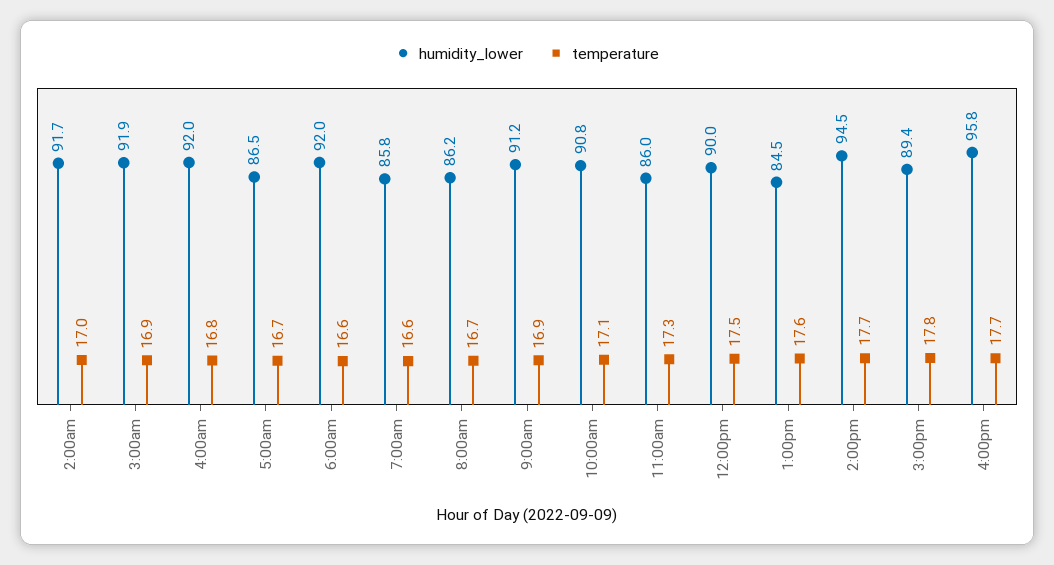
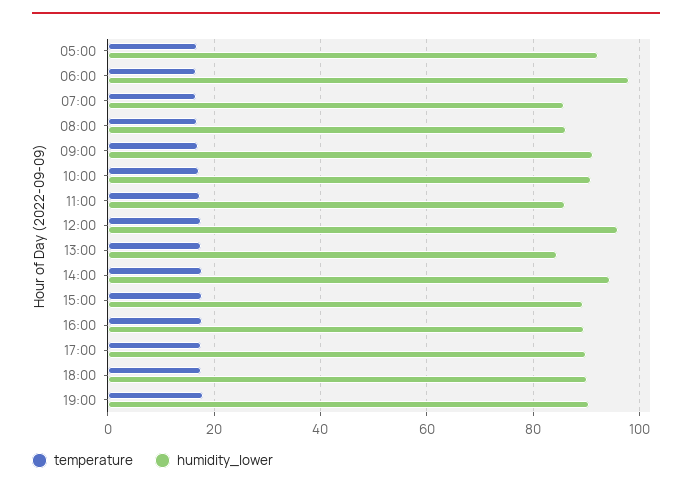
humidity_lower, 2:00am: 91.7 -> none
temperature, 2:00am: 17 -> none
humidity_lower, 3:00am: 91.9 -> none
temperature, 3:00am: 16.9 -> none
humidity_lower, 4:00am: 92 -> none
temperature, 4:00am: 16.8 -> none
humidity_lower, 5:00am: 86.5 -> 92
humidity_lower, 6:00am: 92 -> 98
humidity_lower, 12:00pm: 90 -> 96
humidity_lower, 4:00pm: 95.8 -> 90
temperature, 17:00: none -> 18
humidity_lower, 17:00: none -> 90
temperature, 18:00: none -> 18
humidity_lower, 18:00: none -> 90
temperature, 19:00: none -> 18
humidity_lower, 19:00: none -> 90

